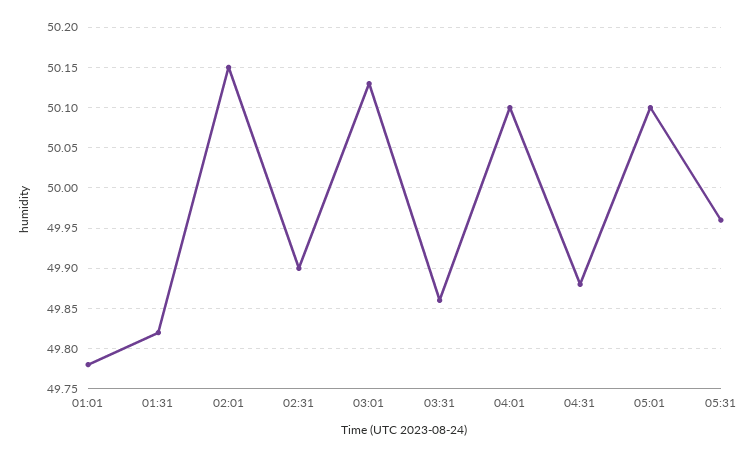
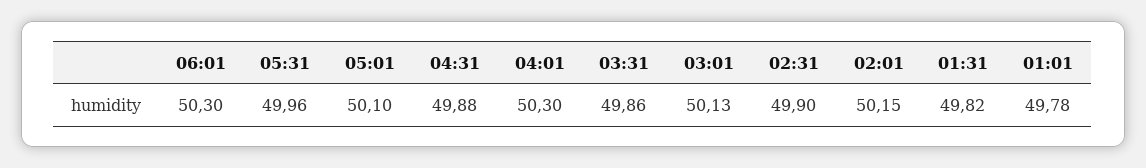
04:01: 50.1 -> 50.3
06:01: none -> 50.3

